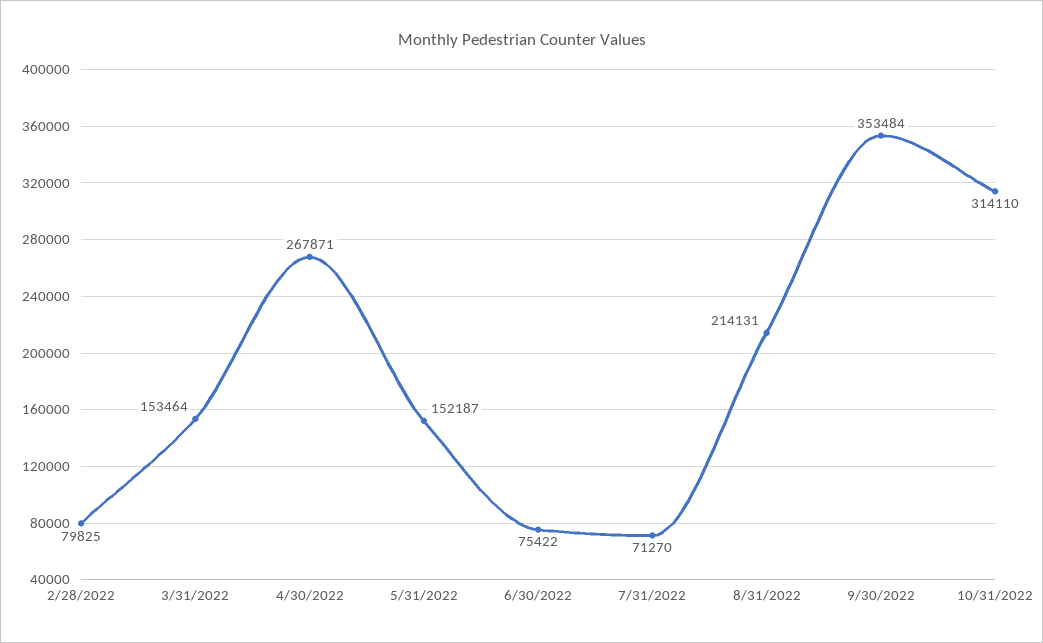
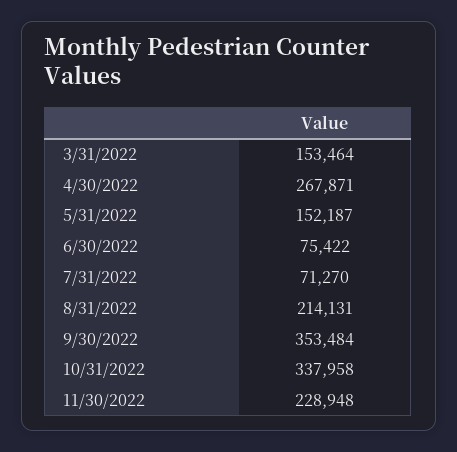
2/28/2022: 79825 -> none
10/31/2022: 314110 -> 337958
11/30/2022: none -> 228948

